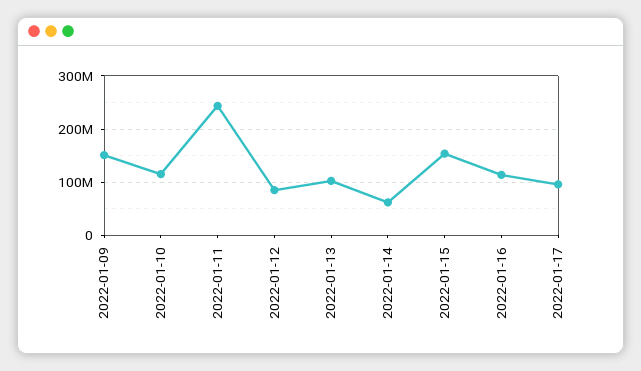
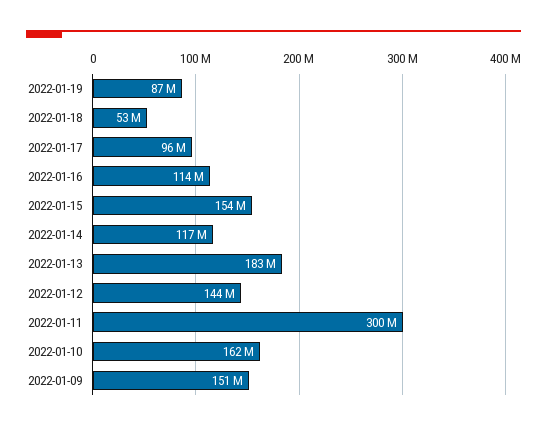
2022-01-10: 120000000 -> 162000000
2022-01-11: 240000000 -> 300000000
2022-01-12: 80000000 -> 144000000
2022-01-13: 100000000 -> 183000000
2022-01-14: 60000000 -> 117000000
2022-01-19: none -> 87000000
2022-01-18: none -> 53000000

